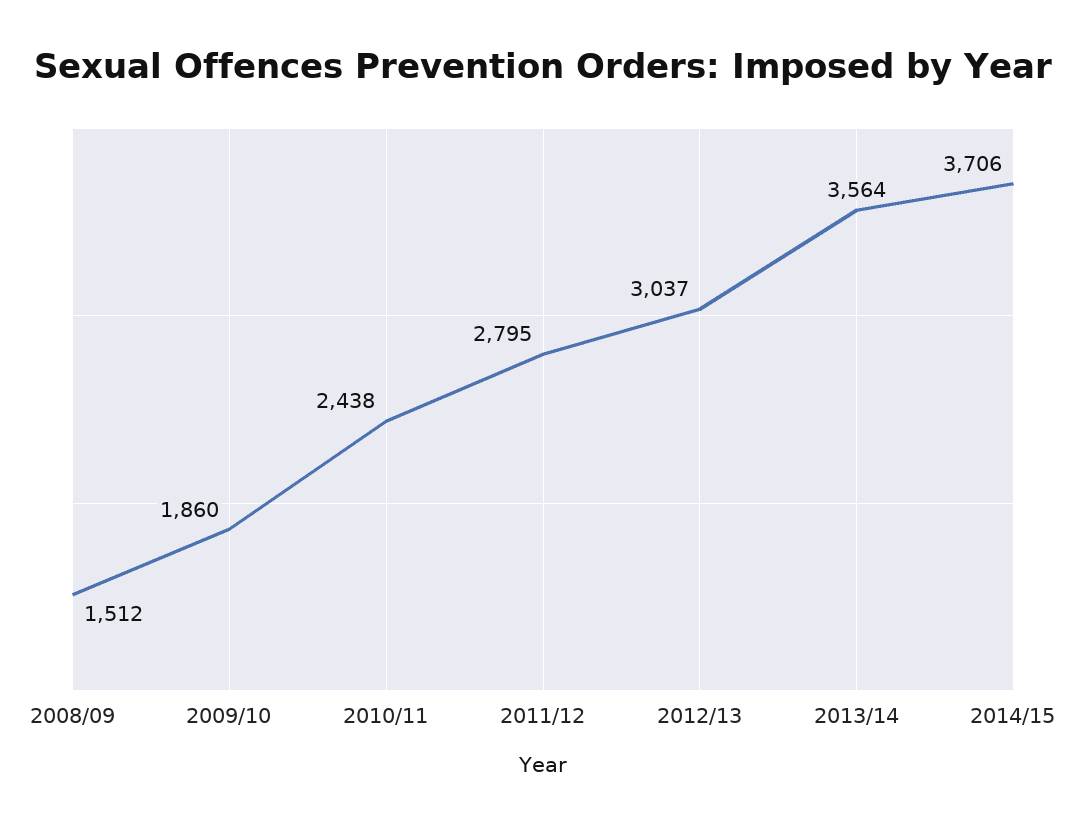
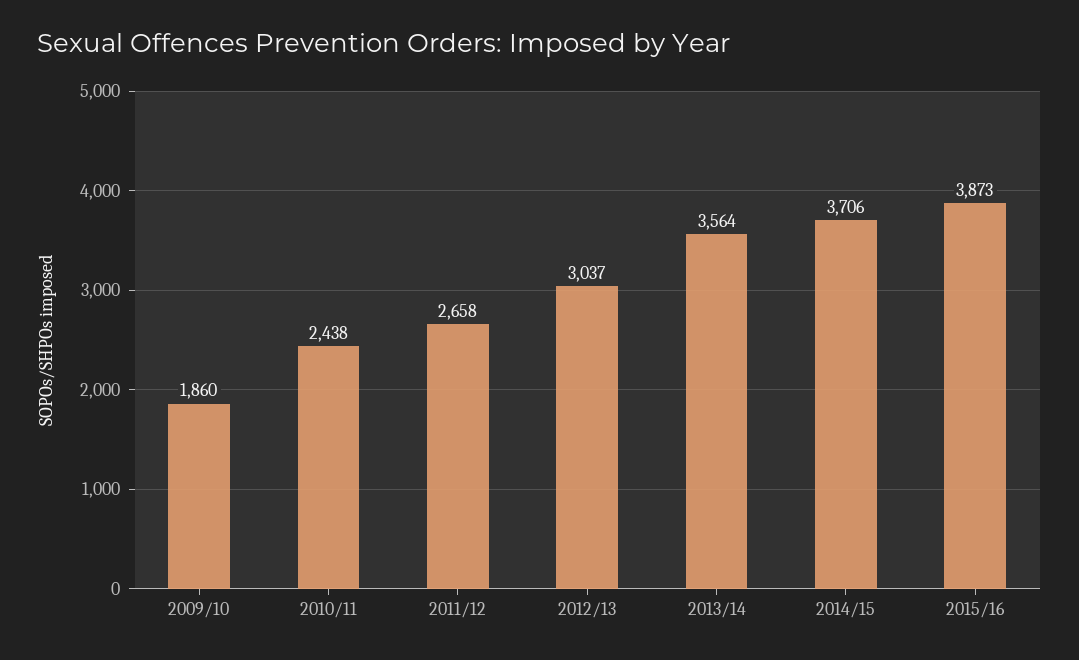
2008/09: 1512 -> none
2011/12: 2795 -> 2658
2015/16: none -> 3873

